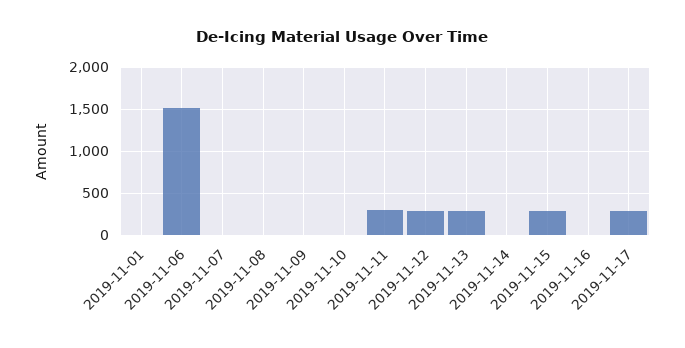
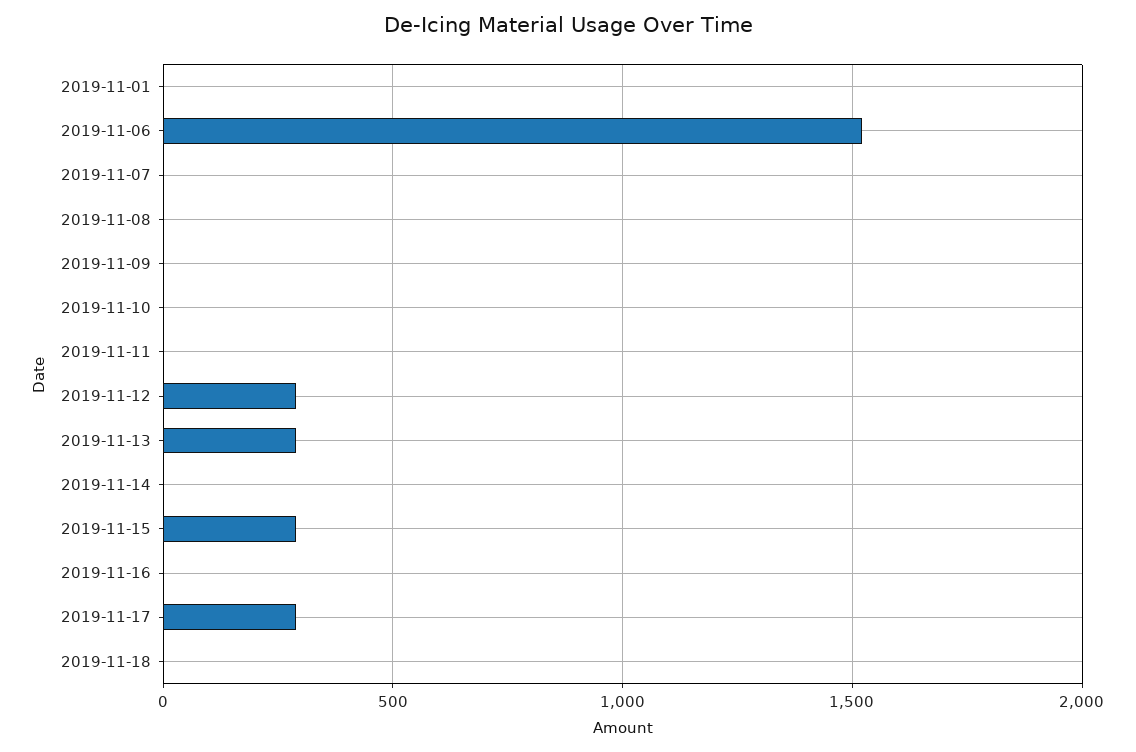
2019-11-11: 300 -> 0
2019-11-18: none -> 0

